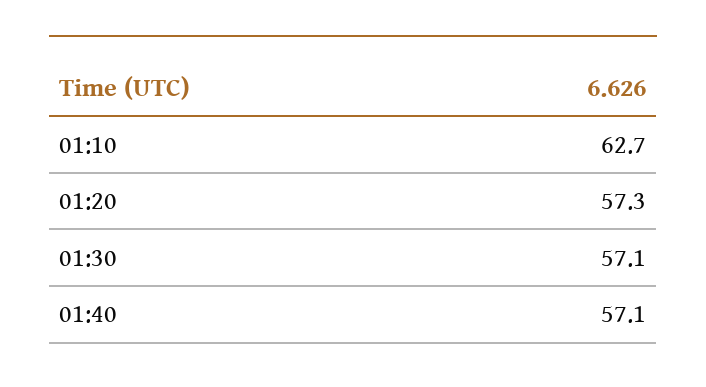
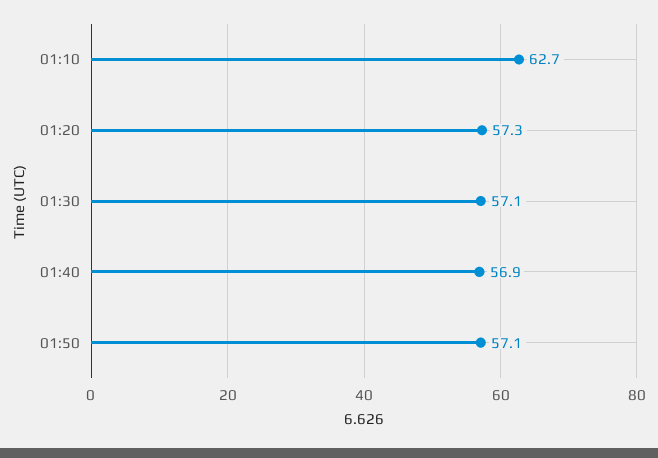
01:40: 57.1 -> 56.9
01:50: none -> 57.1

